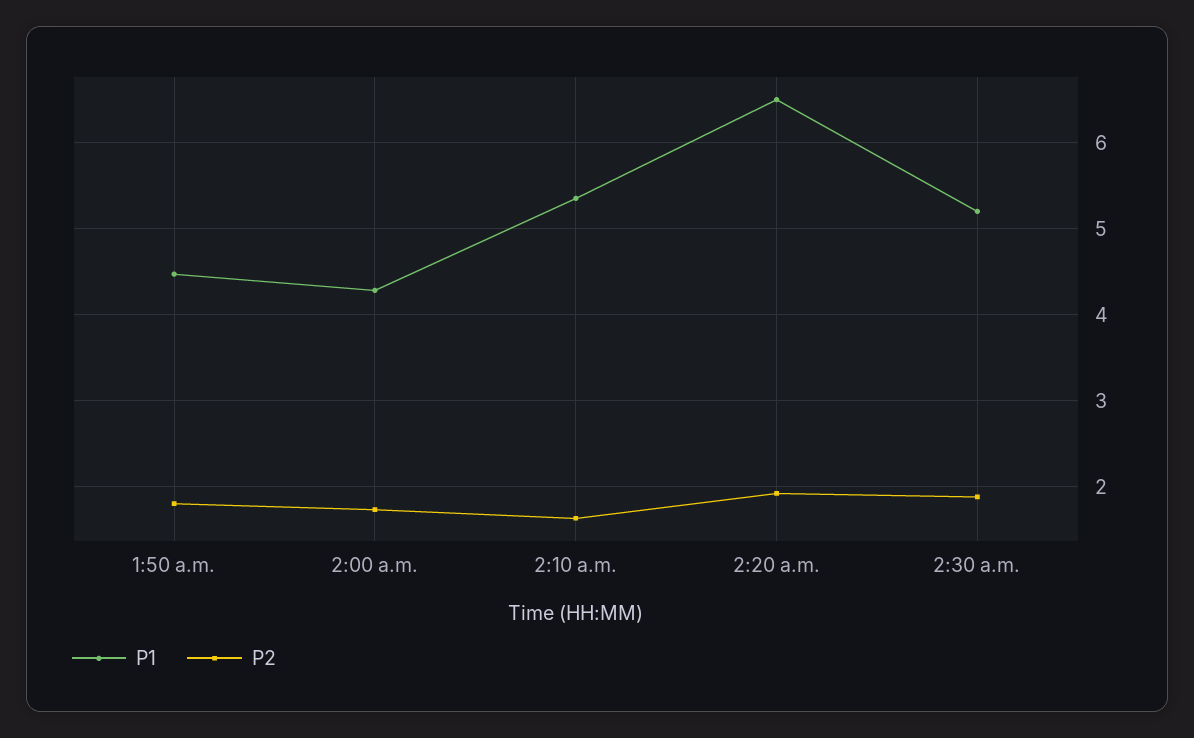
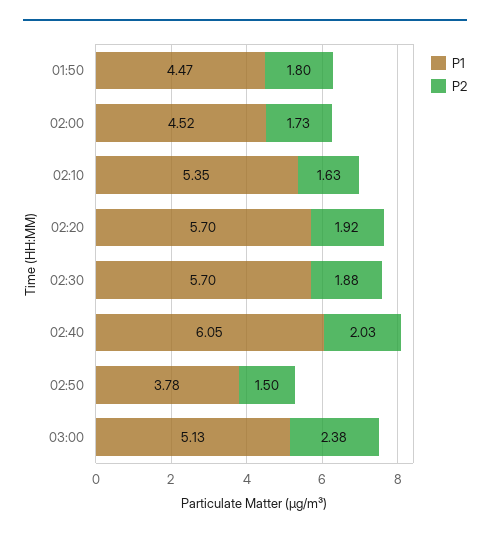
P1, 2:00 a.m.: 4.3 -> 4.52
P1, 2:20 a.m.: 6.5 -> 5.7
P1, 2:30 a.m.: 5.2 -> 5.7
P1, 02:40: none -> 6.05
P2, 02:40: none -> 2.03
P1, 02:50: none -> 3.78
P2, 02:50: none -> 1.5
P1, 03:00: none -> 5.13
P2, 03:00: none -> 2.38

